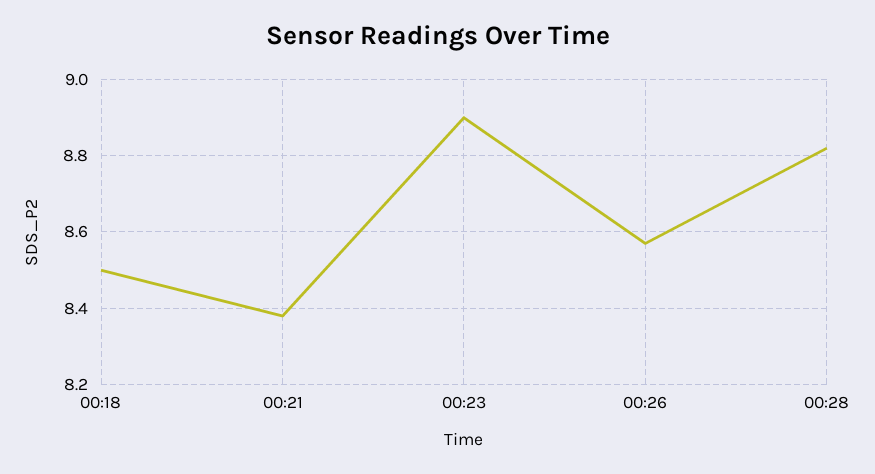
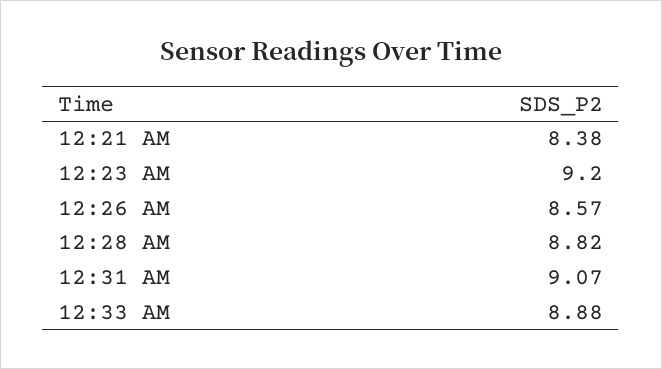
00:18: 8.5 -> none
00:23: 8.9 -> 9.2
12:31 AM: none -> 9.07
12:33 AM: none -> 8.88

